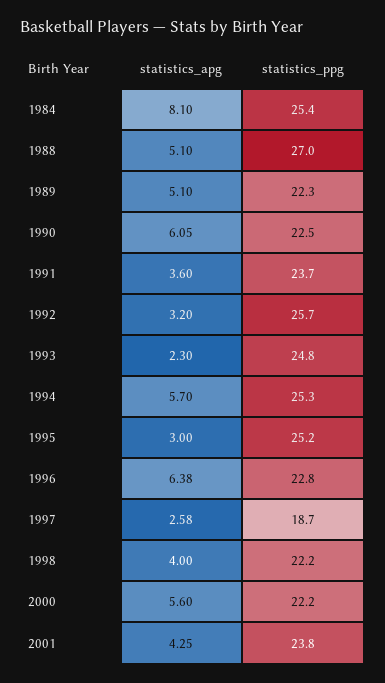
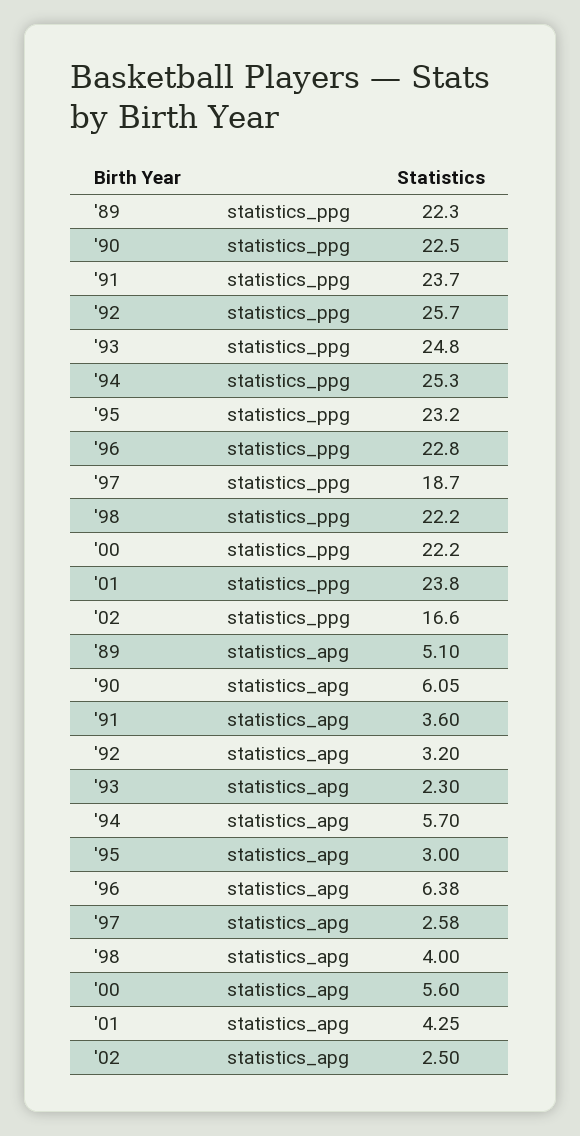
statistics_apg, 1984: 8.1 -> none
statistics_ppg, 1984: 25.4 -> none
statistics_apg, 1988: 5.1 -> none
statistics_ppg, 1988: 27 -> none
statistics_ppg, 1995: 25.2 -> 23.2
statistics_ppg, '02: none -> 16.6
statistics_apg, '02: none -> 2.5

